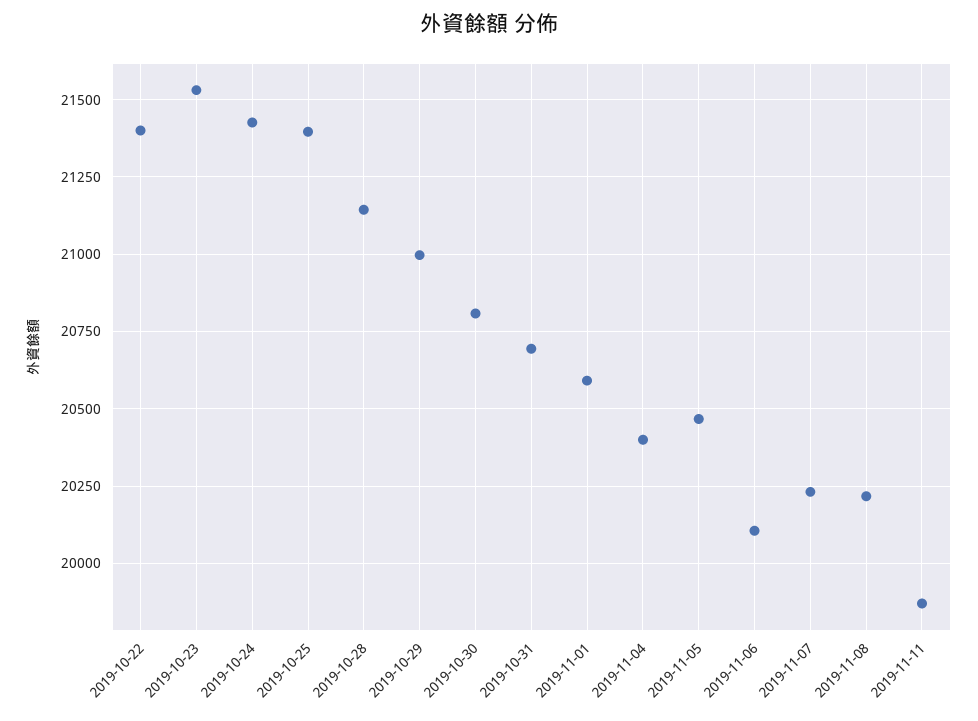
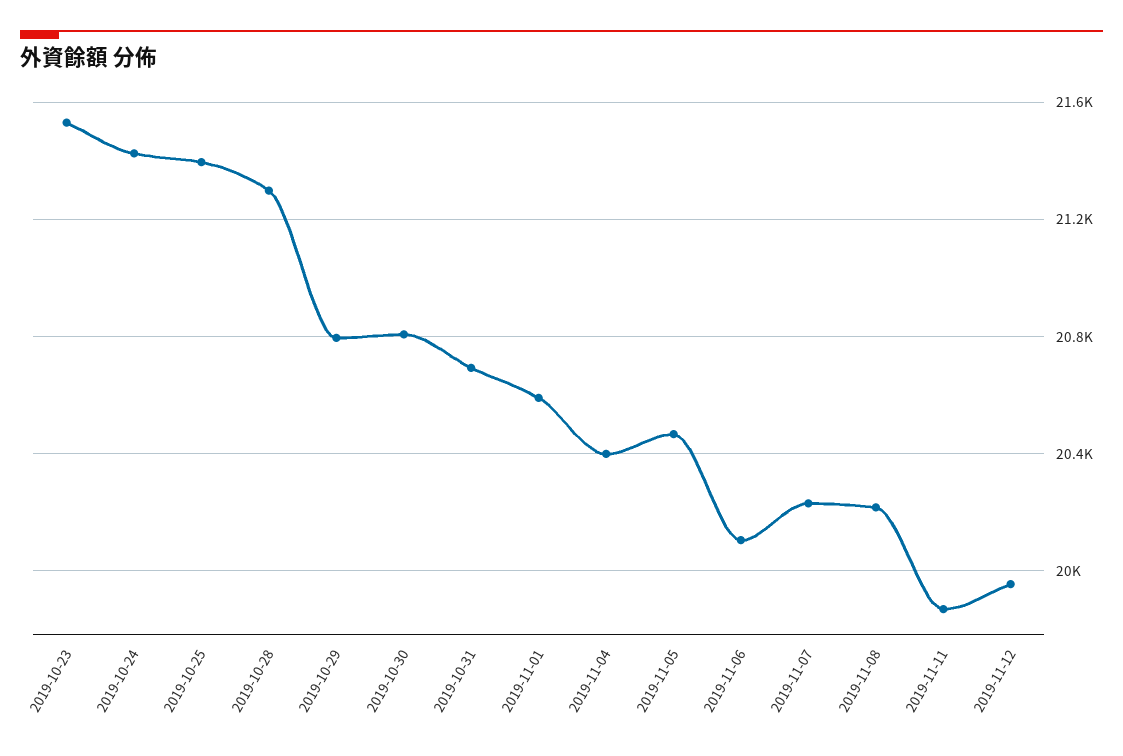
2019-10-22: 21400 -> none
2019-10-28: 21150 -> 21300
2019-10-29: 21000 -> 20800
2019-11-12: none -> 19950

